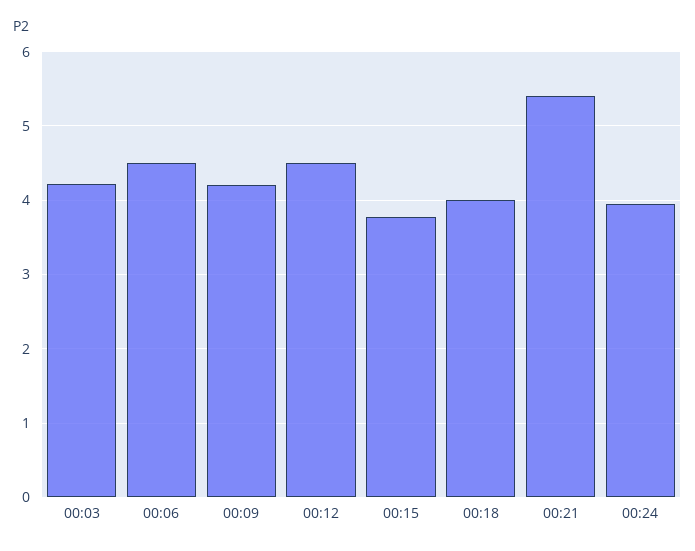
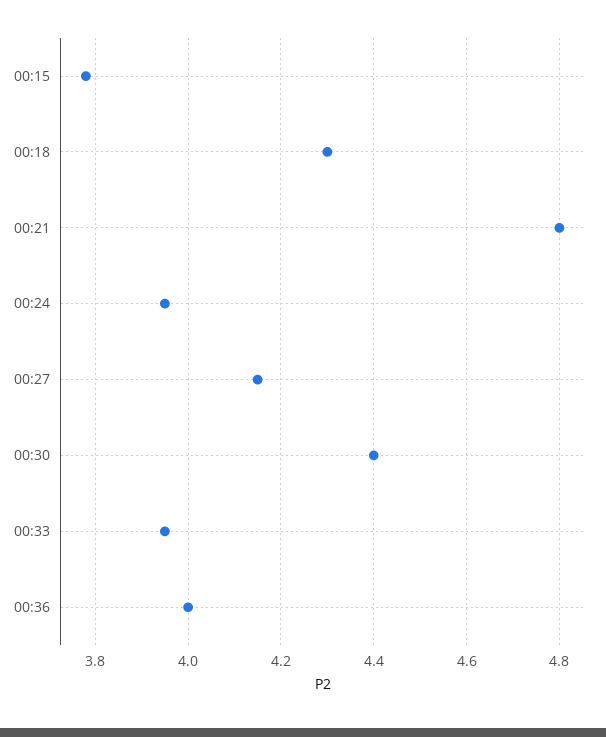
00:03: 4.2 -> none
00:06: 4.5 -> none
00:09: 4.2 -> none
00:12: 4.5 -> none
00:18: 4 -> 4.3
00:21: 5.4 -> 4.8
00:27: none -> 4.15
00:30: none -> 4.4
00:33: none -> 3.95
00:36: none -> 4

